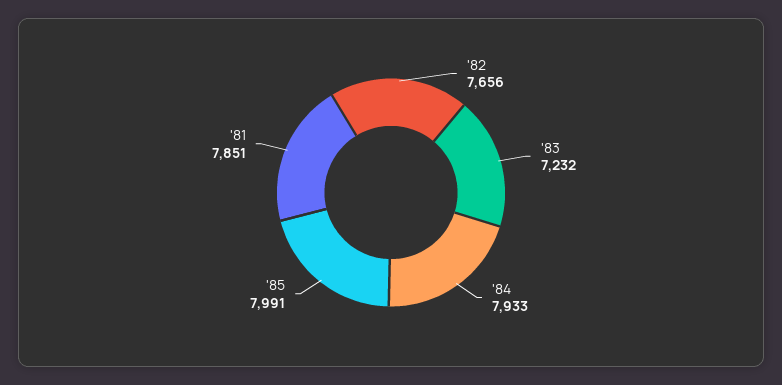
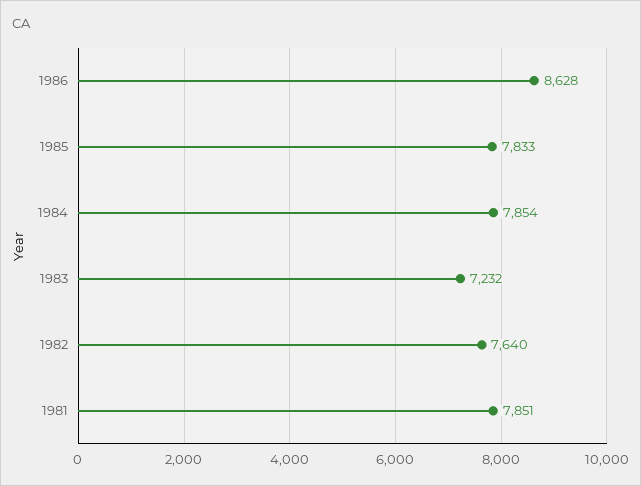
'82: 7656 -> 7640
'84: 7933 -> 7854
'85: 7991 -> 7833
1986: none -> 8628

